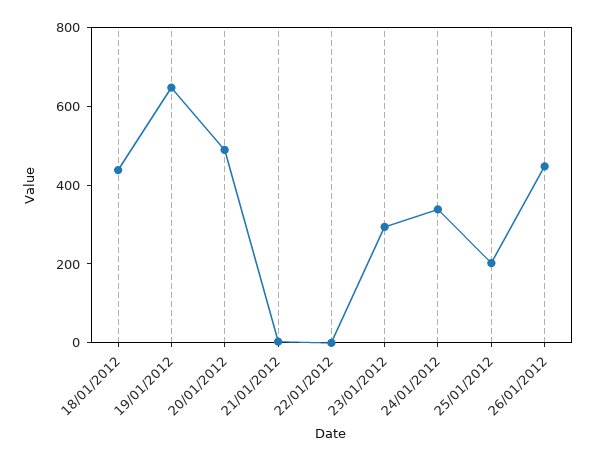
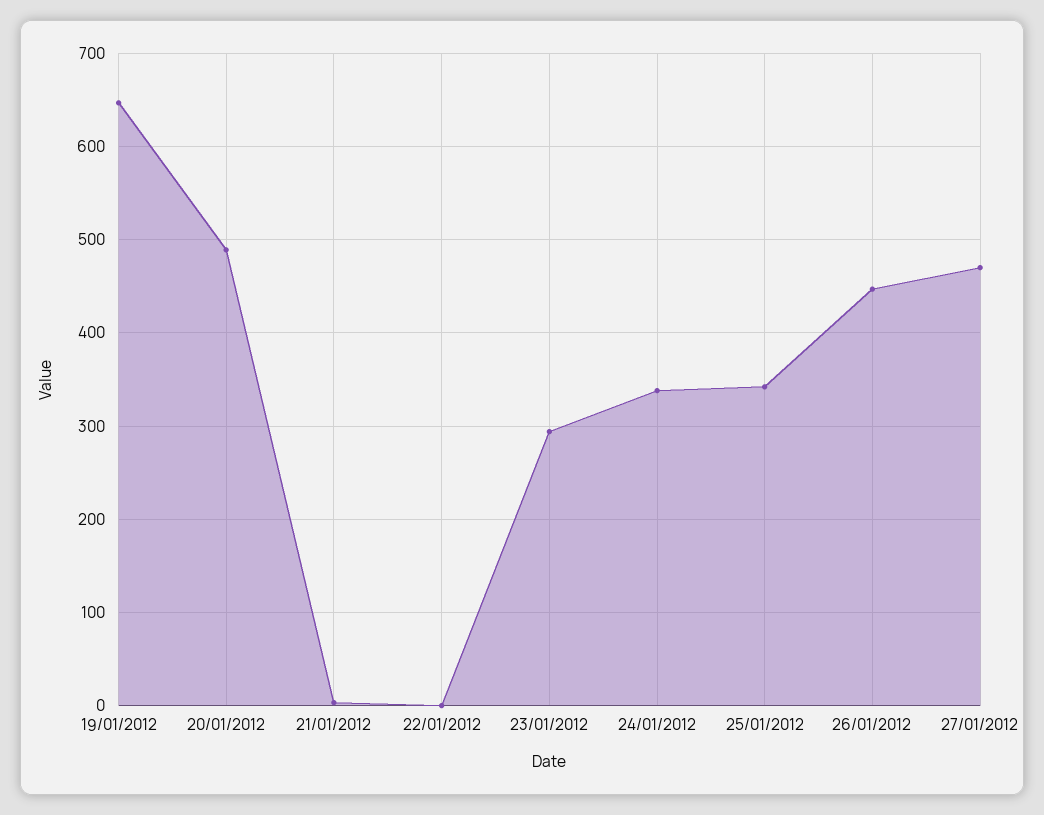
18/01/2012: 450 -> none
25/01/2012: 200 -> 340
27/01/2012: none -> 470

